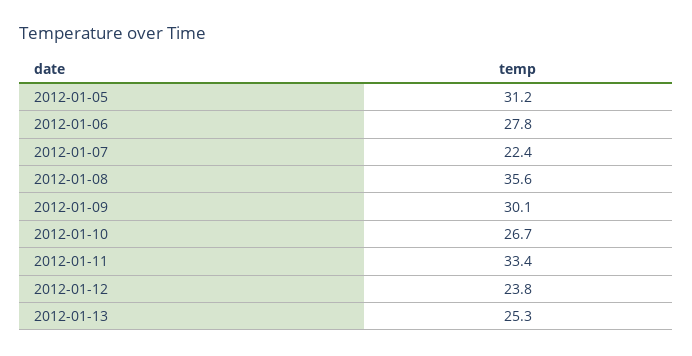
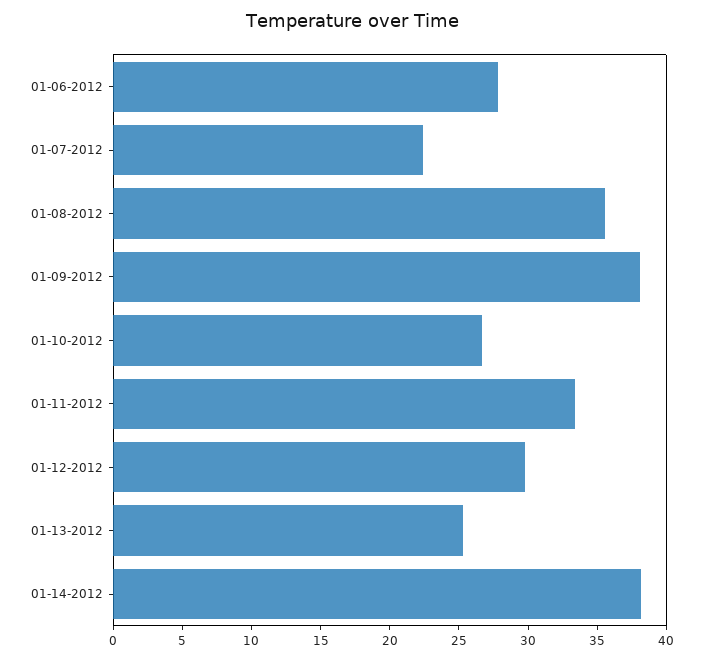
2012-01-05: 31.2 -> none
2012-01-09: 30.1 -> 38
2012-01-12: 23.8 -> 30
01-14-2012: none -> 38

